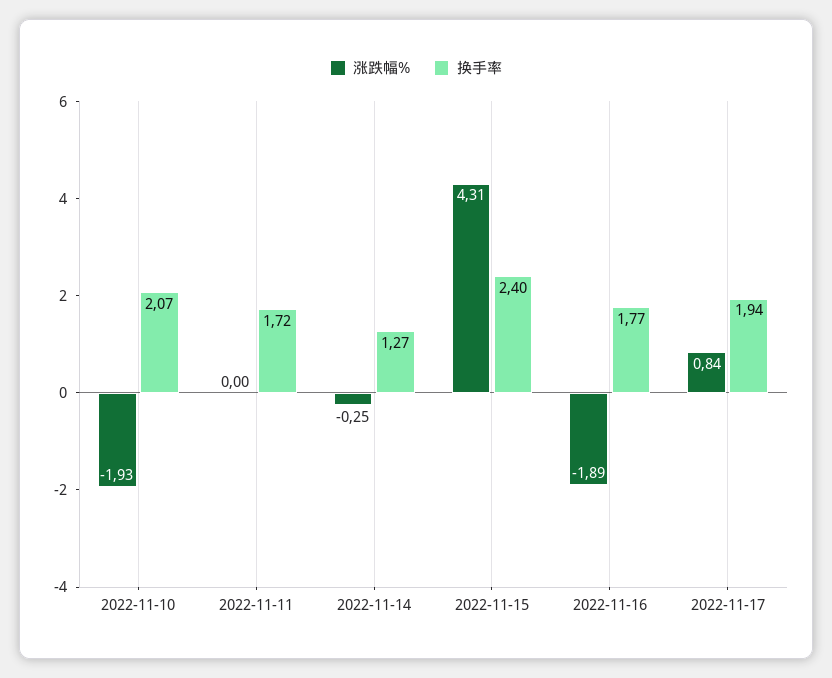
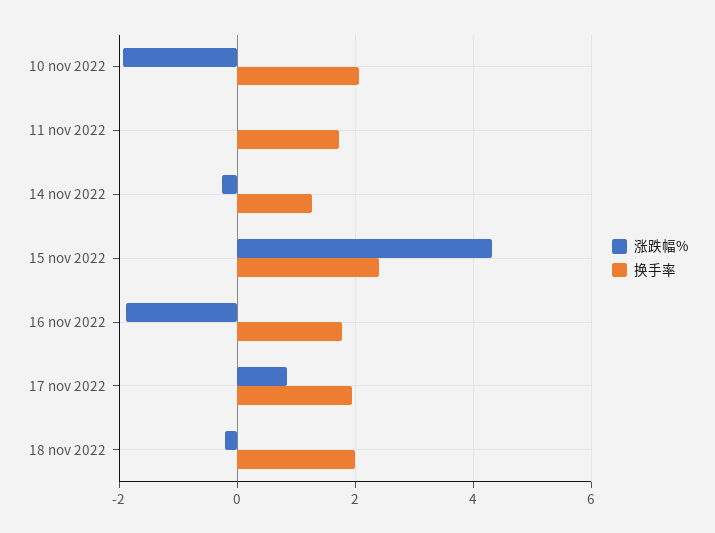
涨跌幅%, 18 nov 2022: none -> -0.2
换手率, 18 nov 2022: none -> 2

